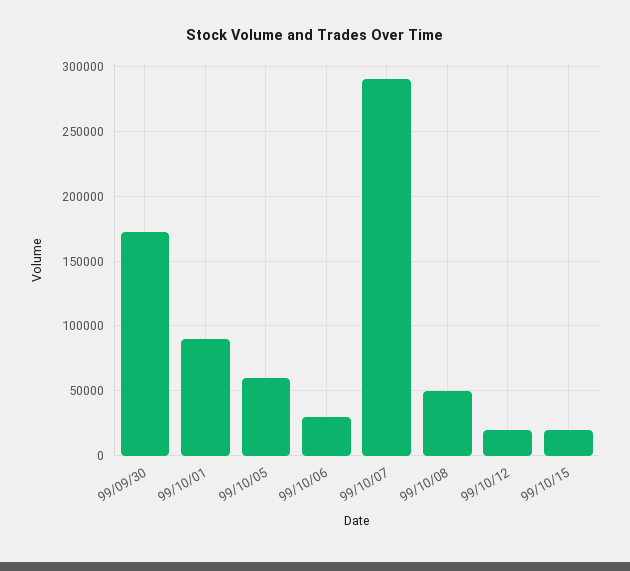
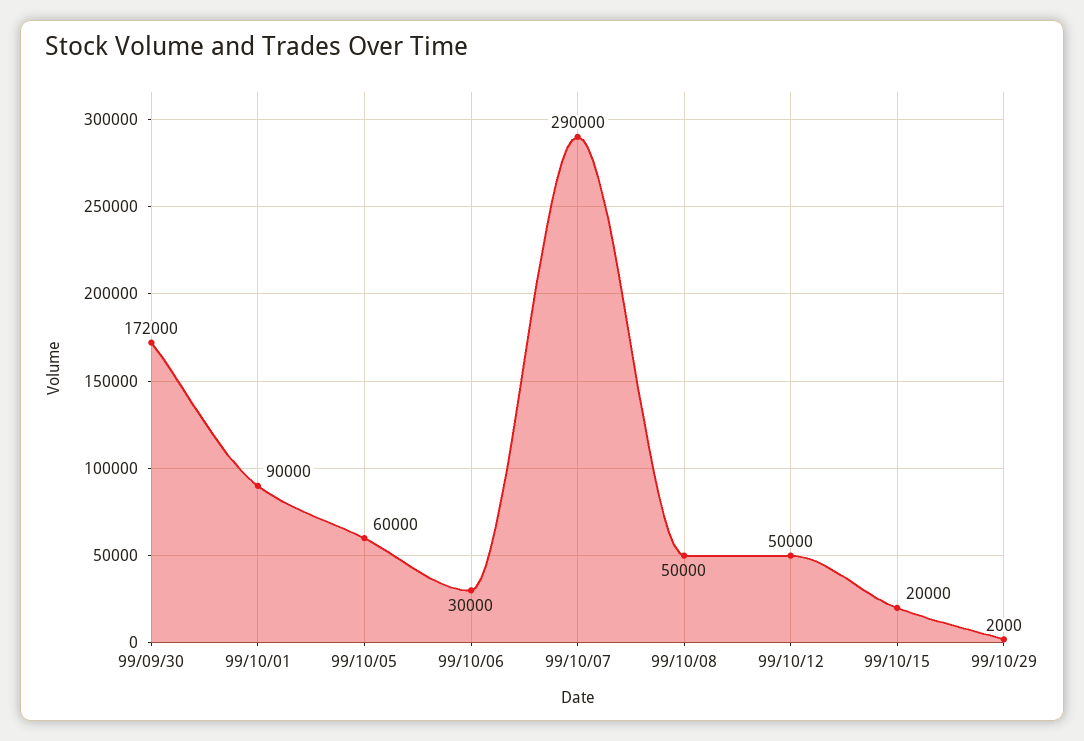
99/10/12: 20000 -> 50000
99/10/29: none -> 2000

